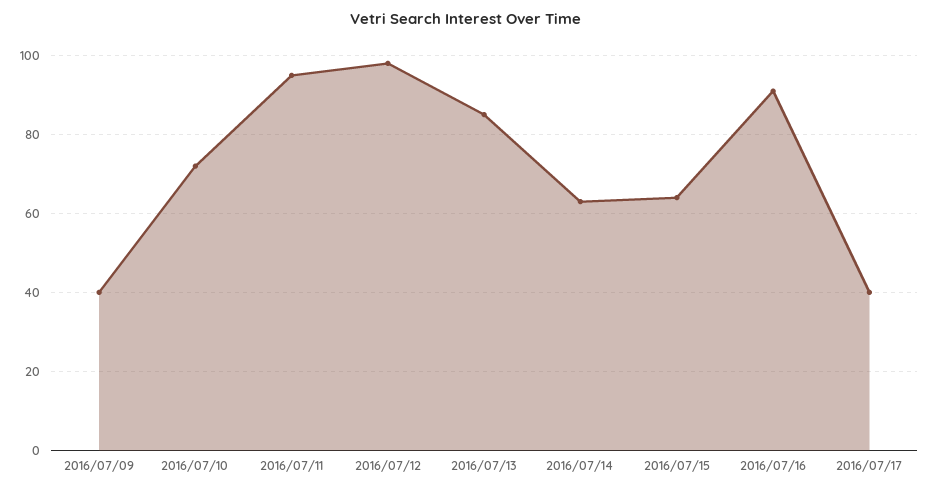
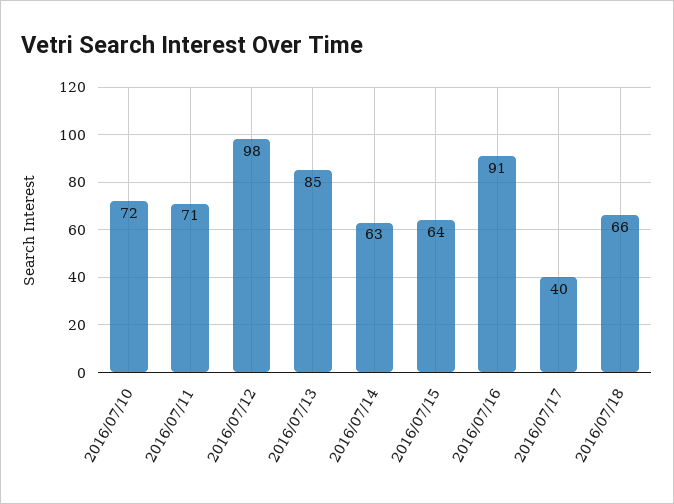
2016/07/09: 40 -> none
2016/07/11: 95 -> 71
2016/07/18: none -> 66

